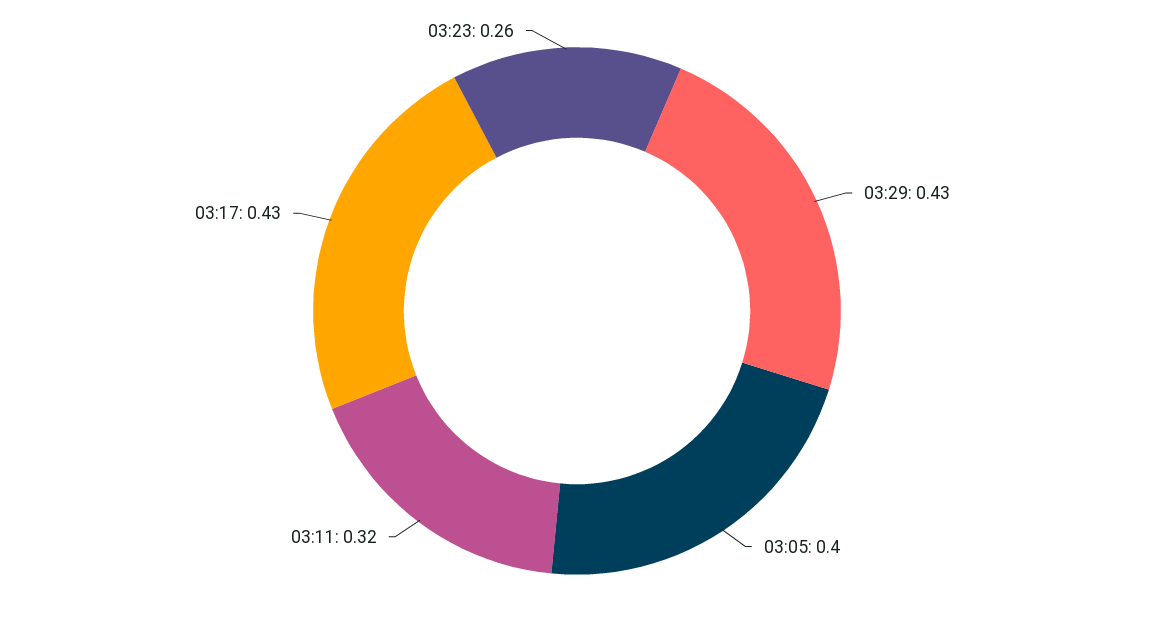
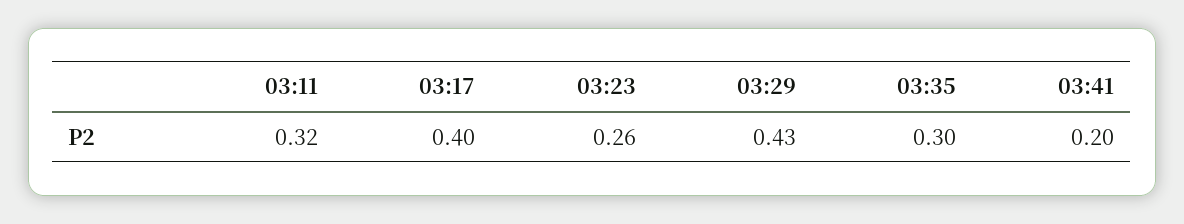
03:05: 0.4 -> none
03:17: 0.43 -> 0.4
03:35: none -> 0.3
03:41: none -> 0.2

